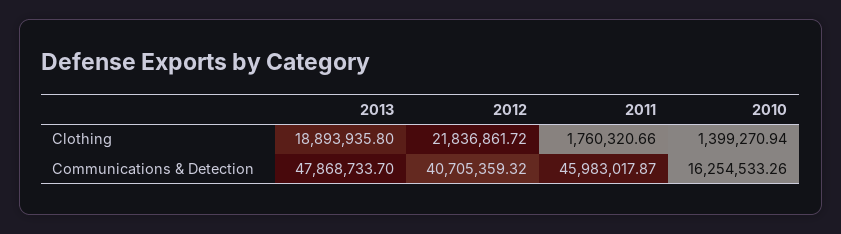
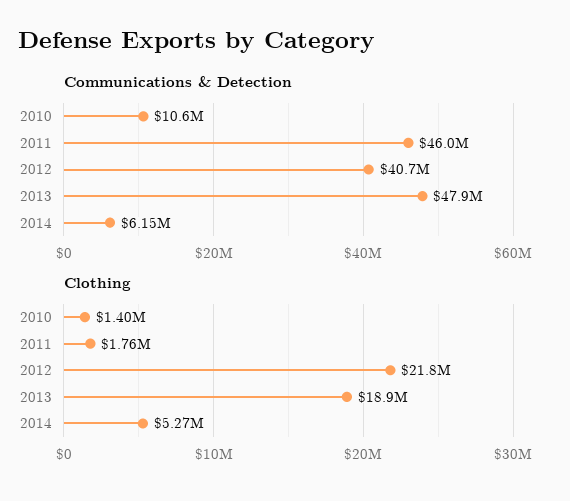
Communications & Detection, 2010: 16254533.26 -> 10600000
Communications & Detection, 2014: none -> 6150000
Clothing, 2014: none -> 5270000

